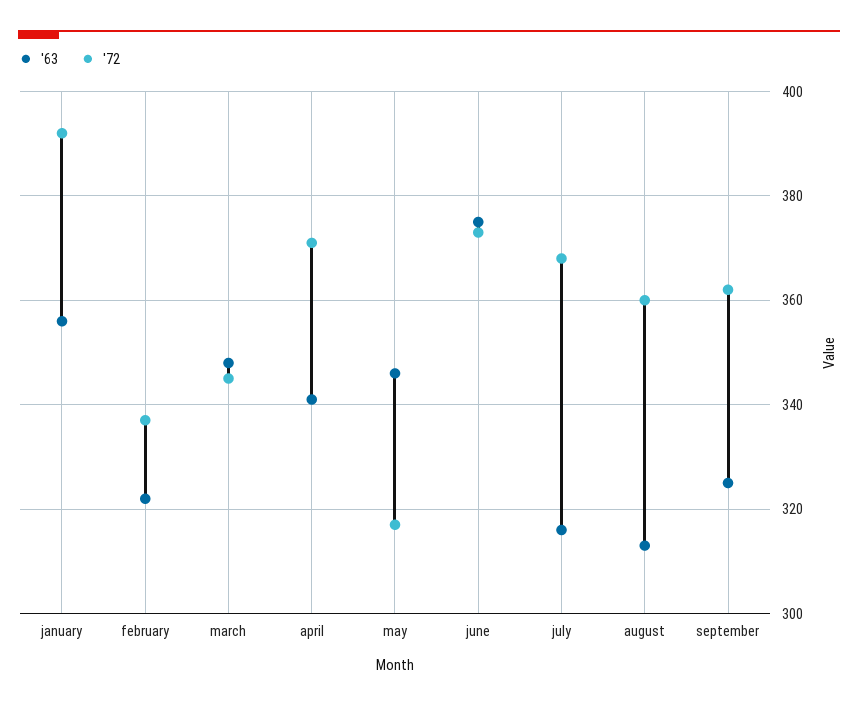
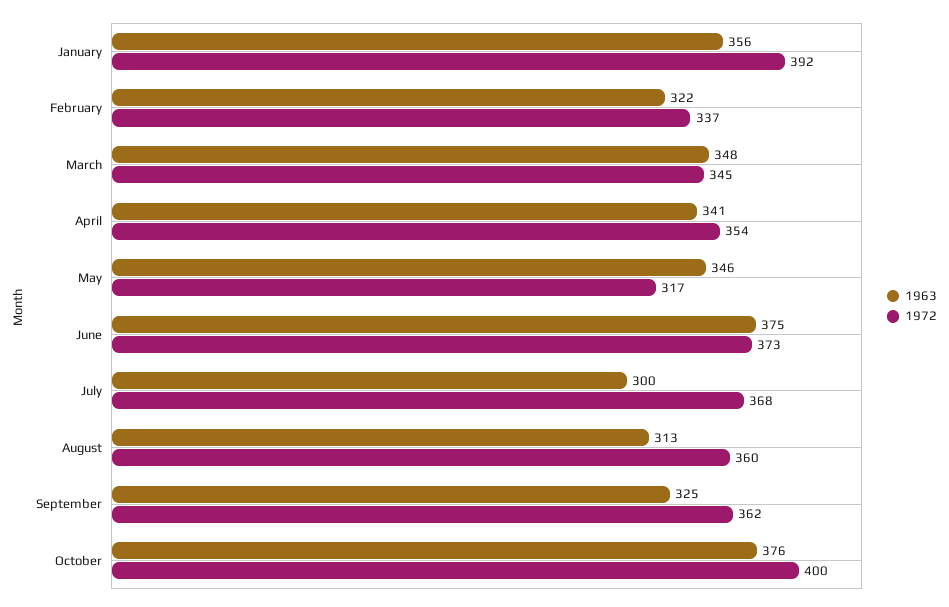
'72, april: 370 -> 354
'63, july: 315 -> 300
'63, October: none -> 376
'72, October: none -> 400

